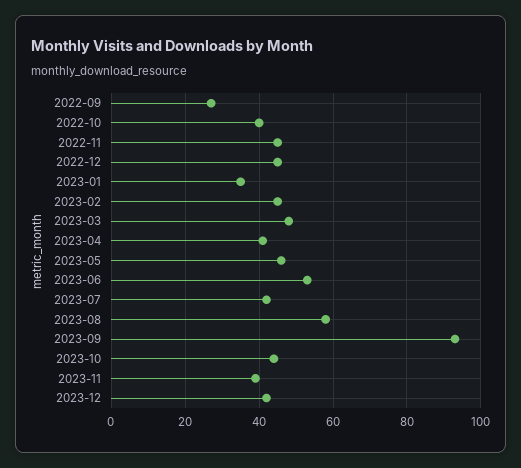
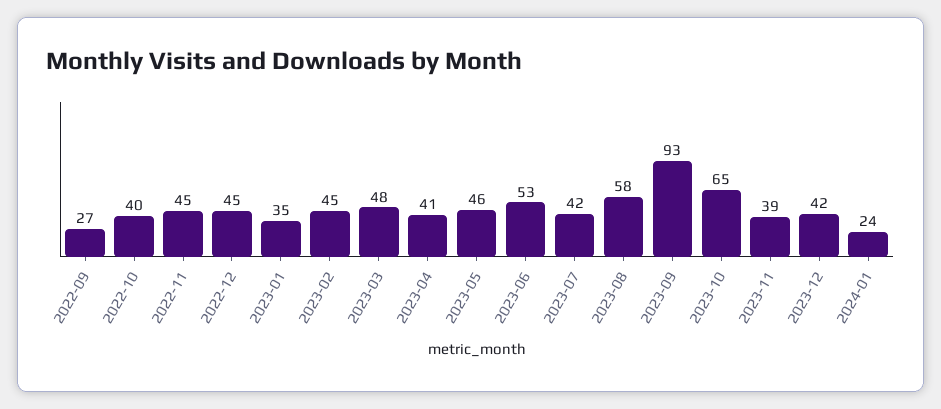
2023-10: 45 -> 65
2024-01: none -> 24

